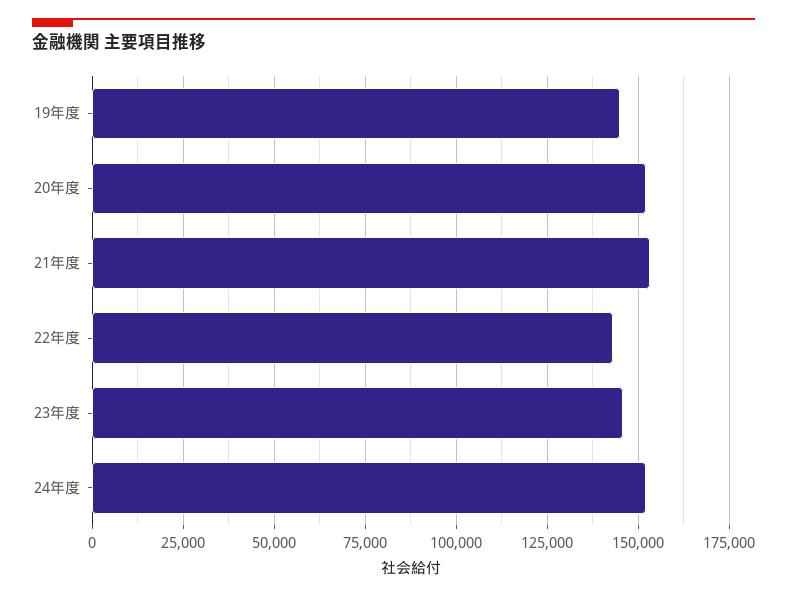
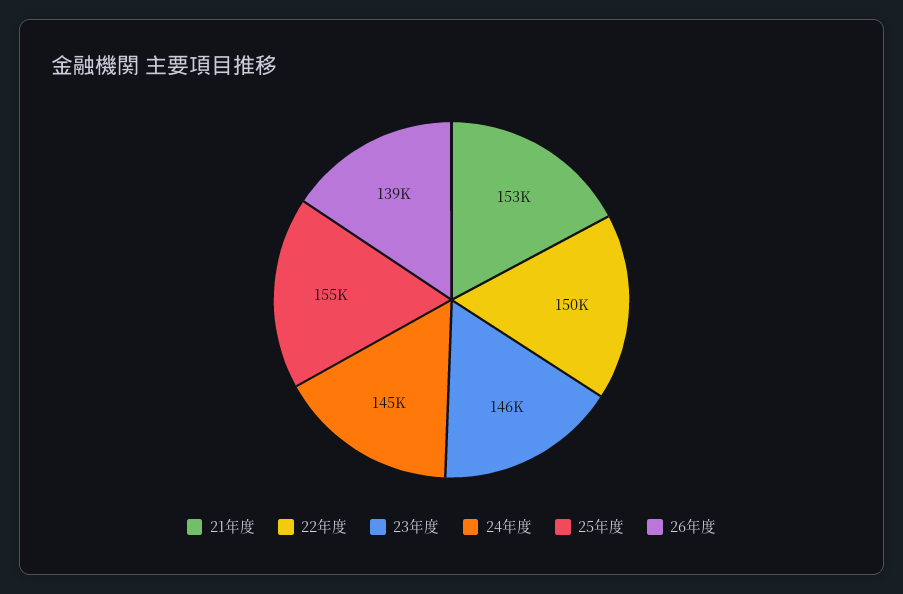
19年度: 145000 -> none
20年度: 152500 -> none
22年度: 142500 -> 150000
24年度: 152500 -> 145000
25年度: none -> 155000
26年度: none -> 139000

